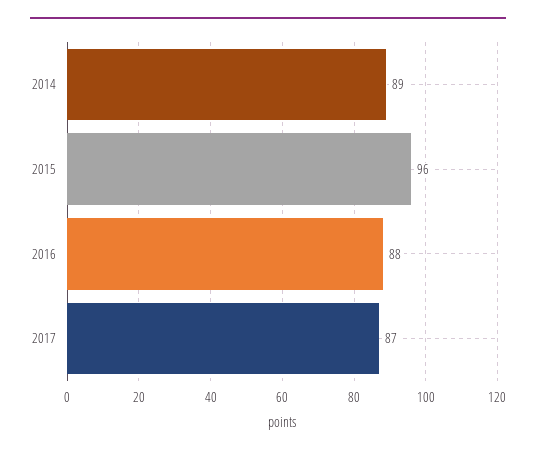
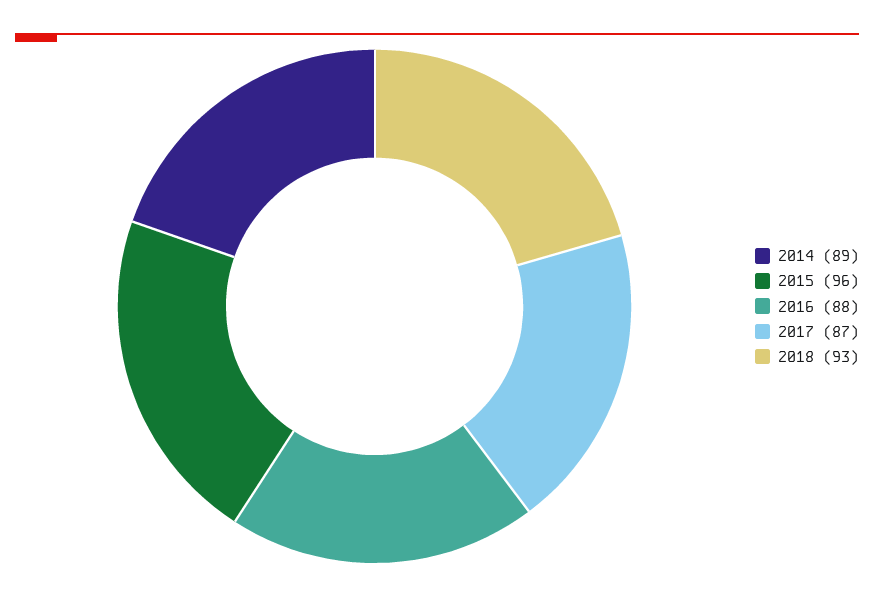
2018: none -> 93

